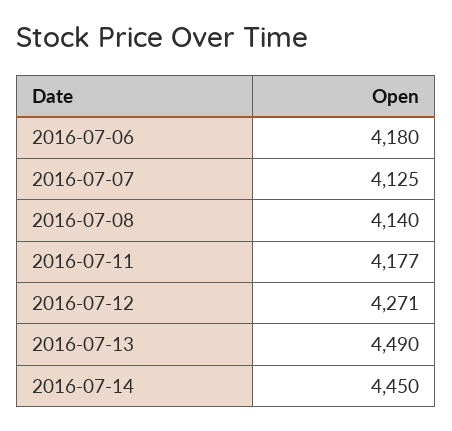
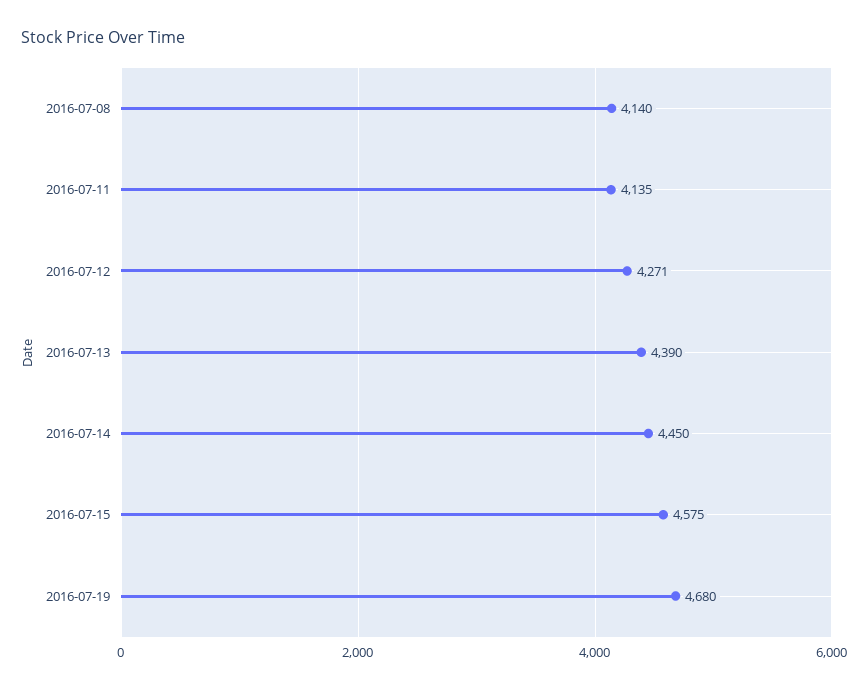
2016-07-06: 4180 -> none
2016-07-07: 4125 -> none
2016-07-11: 4177 -> 4135
2016-07-13: 4490 -> 4390
2016-07-15: none -> 4575
2016-07-19: none -> 4680

